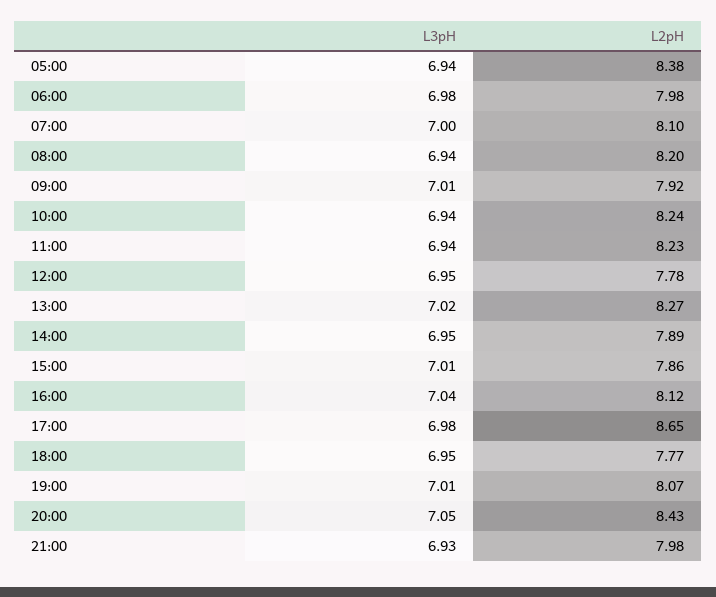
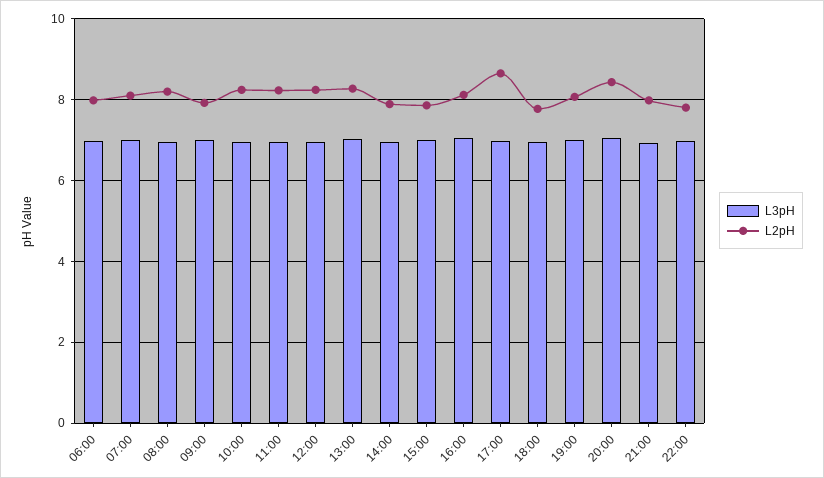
L3pH, 05:00: 6.94 -> none
L2pH, 05:00: 8.38 -> none
L2pH, 12:00: 7.78 -> 8.2
L3pH, 22:00: none -> 7
L2pH, 22:00: none -> 7.8

